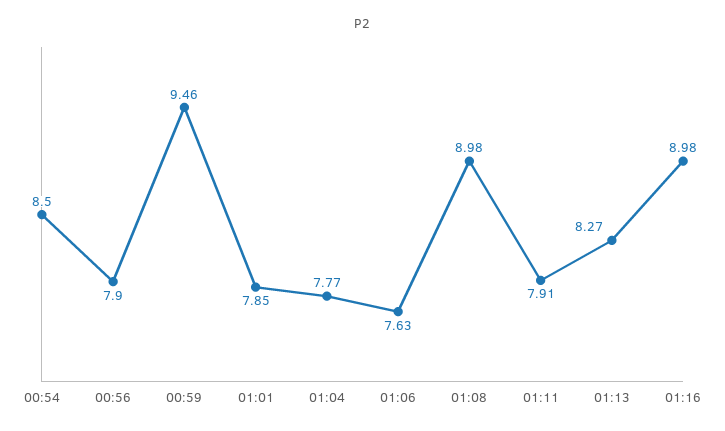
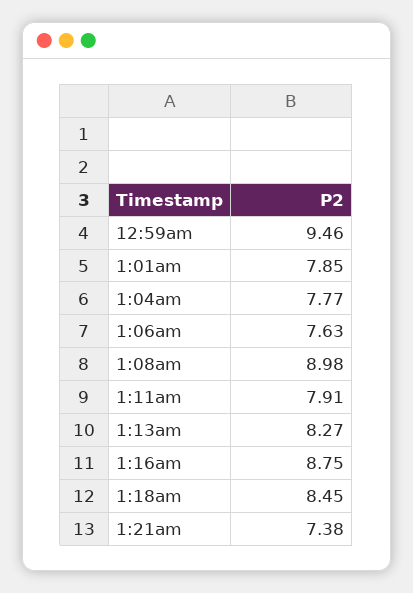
00:54: 8.5 -> none
00:56: 7.9 -> none
01:16: 8.98 -> 8.75
1:18am: none -> 8.45
1:21am: none -> 7.38

